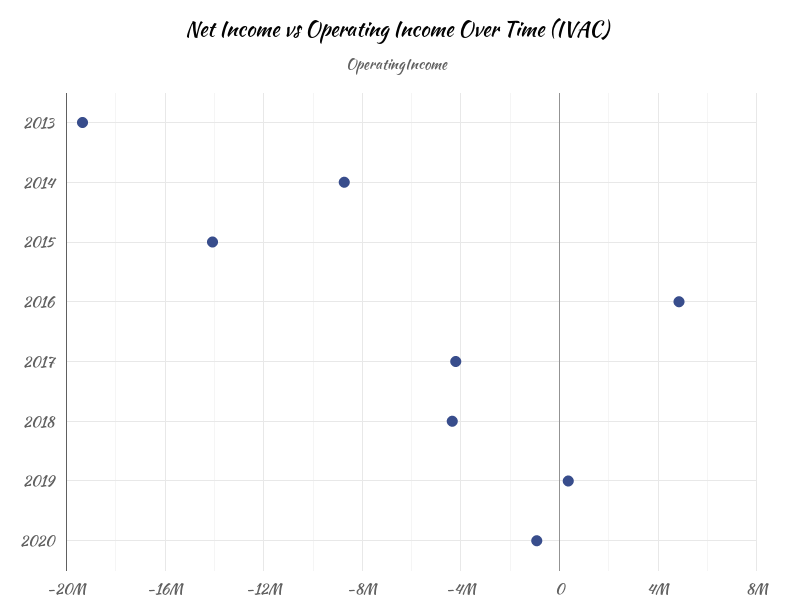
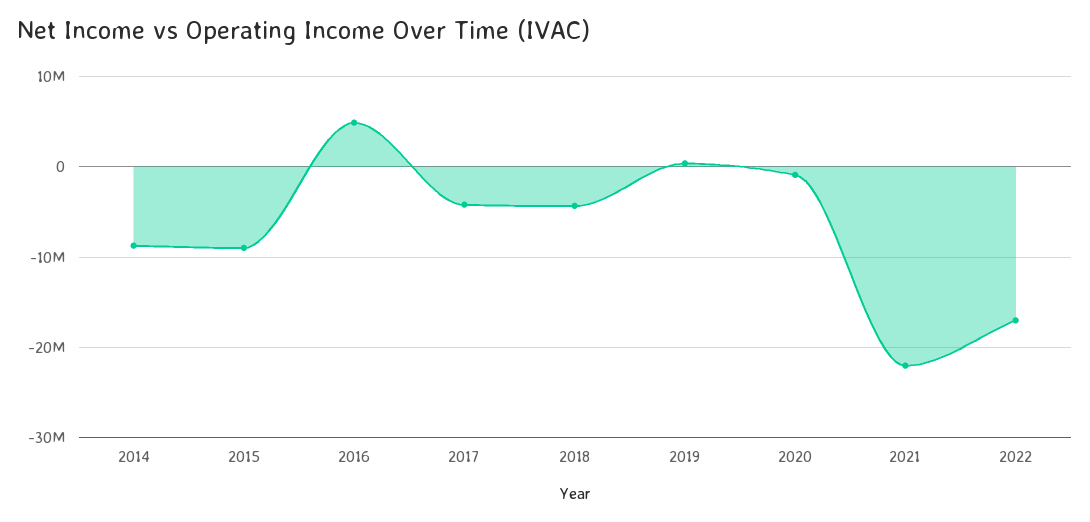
2013: -19500000 -> none
2015: -14000000 -> -9000000
2021: none -> -22000000
2022: none -> -17000000

